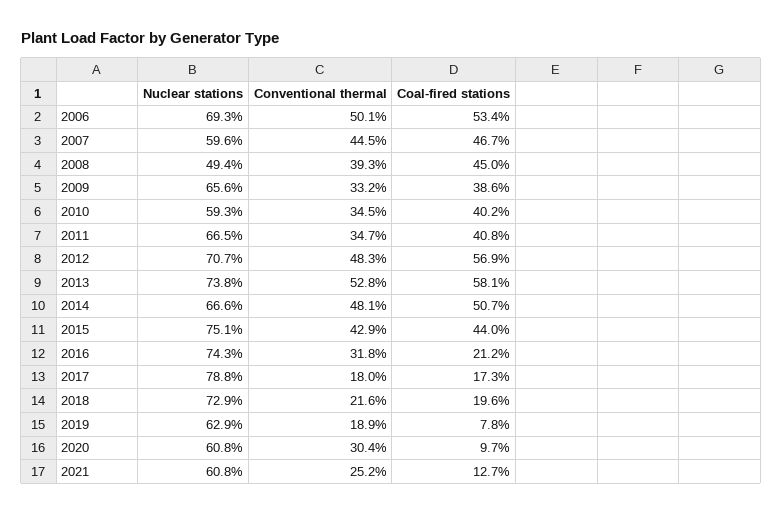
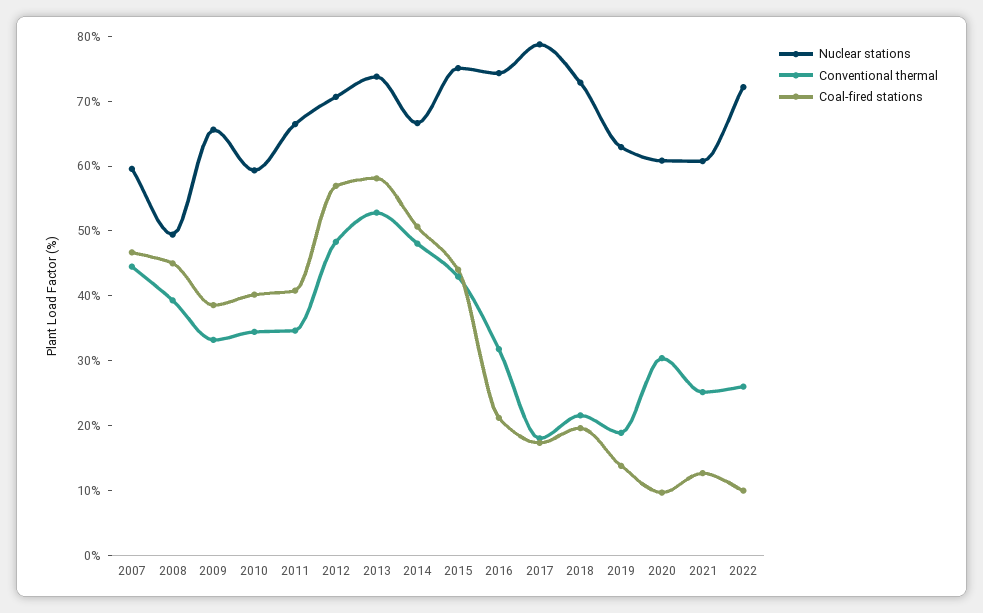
Nuclear stations, 2006: 69.3 -> none
Conventional thermal, 2006: 50.1 -> none
Coal-fired stations, 2006: 53.4 -> none
Coal-fired stations, 2019: 7.8 -> 14
Nuclear stations, 2022: none -> 72
Conventional thermal, 2022: none -> 26
Coal-fired stations, 2022: none -> 10

